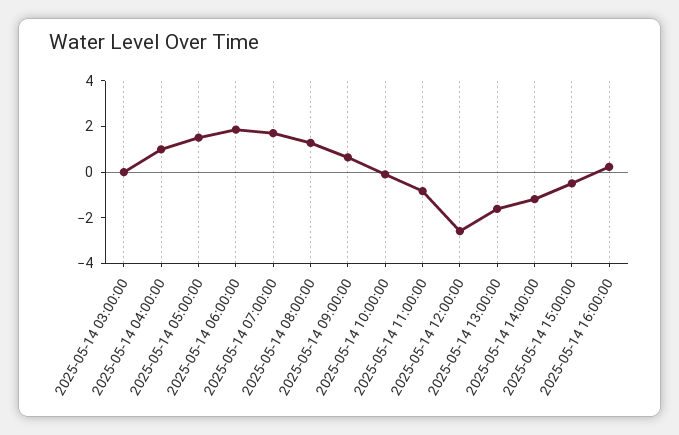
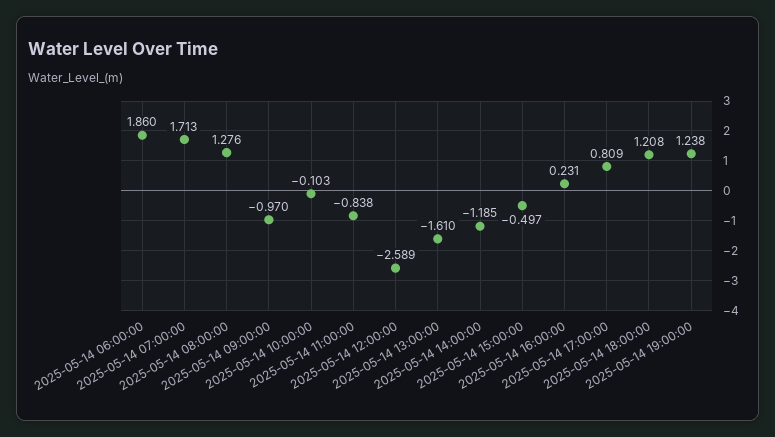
2025-05-14 03:00:00: 0 -> none
2025-05-14 04:00:00: 1 -> none
2025-05-14 05:00:00: 1.5 -> none
2025-05-14 09:00:00: 0.5 -> -0.97
2025-05-14 17:00:00: none -> 0.809
2025-05-14 18:00:00: none -> 1.208
2025-05-14 19:00:00: none -> 1.238

